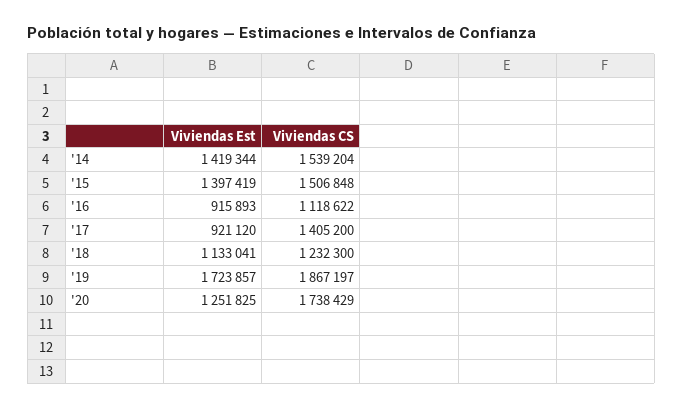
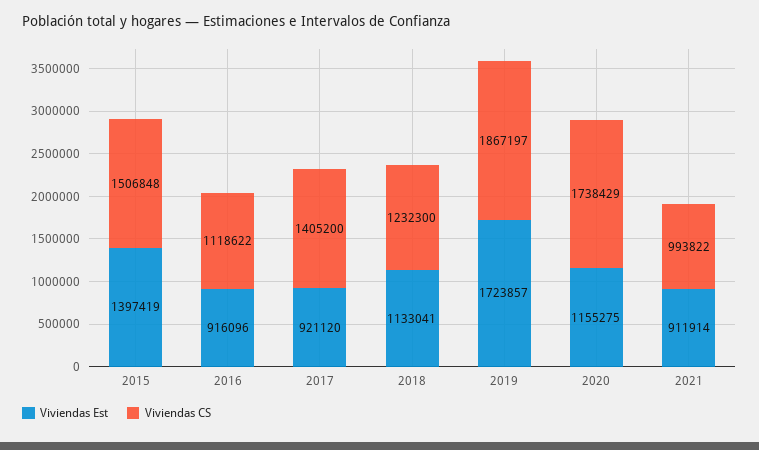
Viviendas Est, '14: 1419344 -> none
Viviendas CS, '14: 1539204 -> none
Viviendas Est, '16: 915893 -> 916096
Viviendas Est, '20: 1251825 -> 1155275
Viviendas Est, 2021: none -> 911914
Viviendas CS, 2021: none -> 993822

